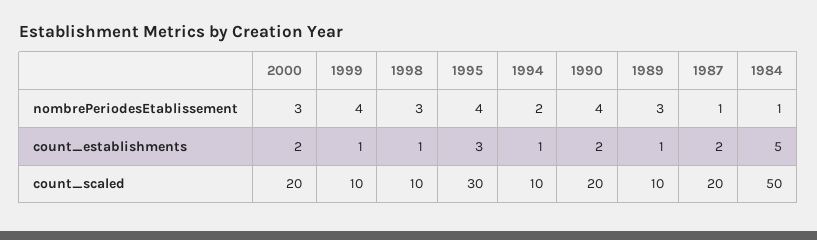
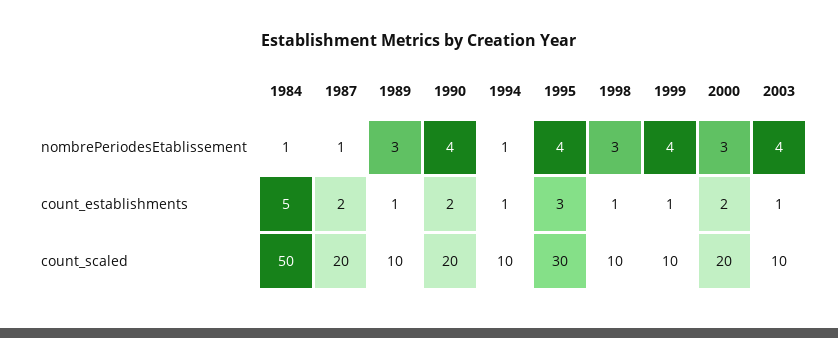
1994, nombrePeriodesEtablissement: 2 -> 1
2003, nombrePeriodesEtablissement: none -> 4
2003, count_establishments: none -> 1
2003, count_scaled: none -> 10

